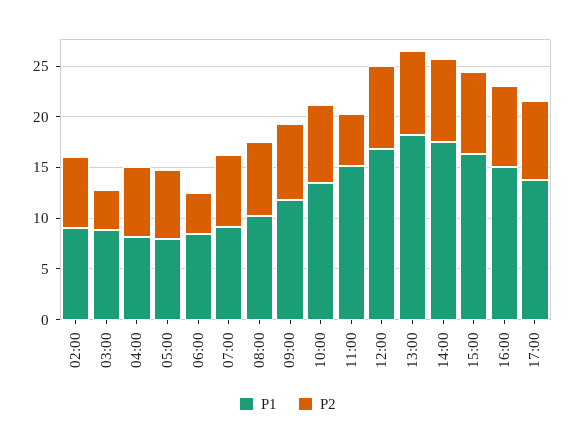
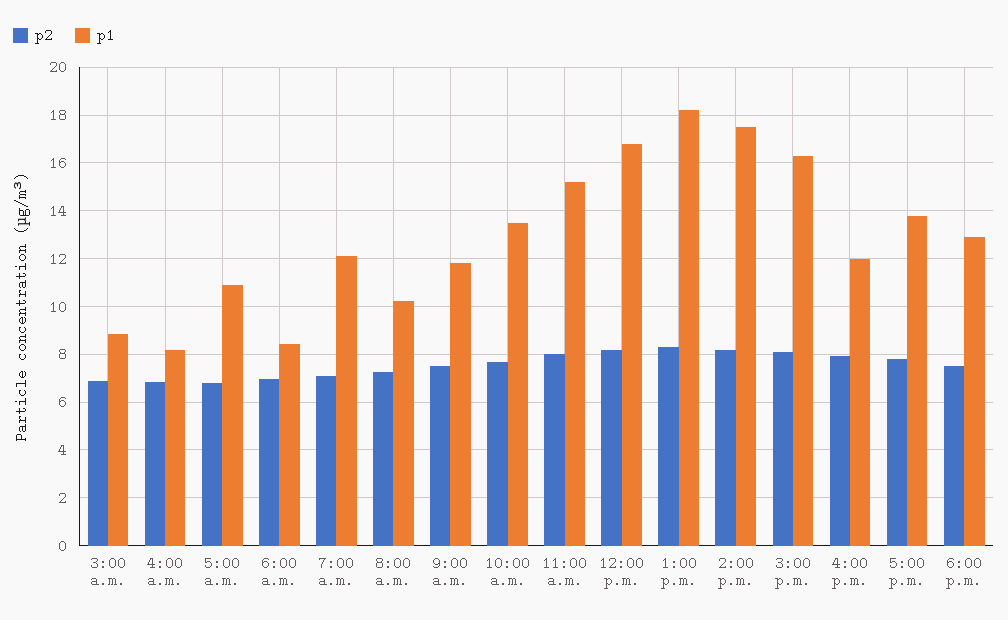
P1, 02:00: 9 -> none
P2, 02:00: 7 -> none
P2, 03:00: 4 -> 7
P1, 05:00: 8 -> 11
P2, 06:00: 4 -> 7
P1, 07:00: 9 -> 12
P2, 11:00: 5 -> 8
P1, 16:00: 15 -> 12
P2, 6:00 p.m.: none -> 7.5
P1, 6:00 p.m.: none -> 13

